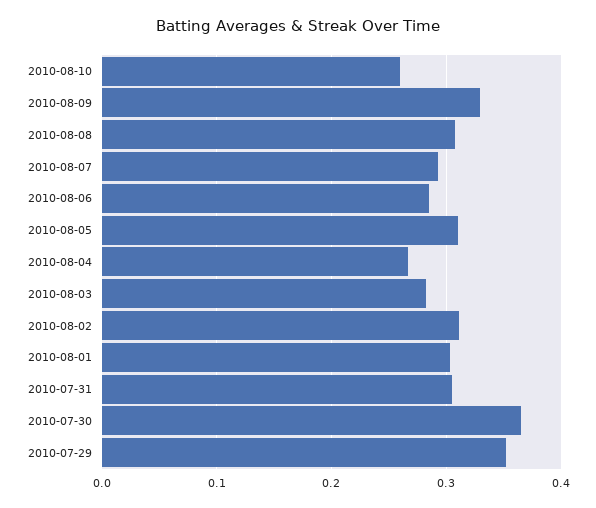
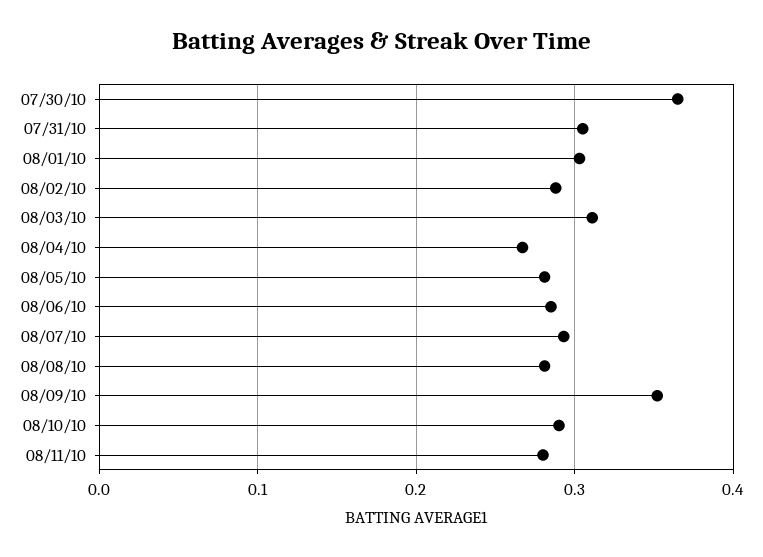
2010-08-10: 0.26 -> 0.29
2010-08-09: 0.33 -> 0.35
2010-08-08: 0.31 -> 0.28
2010-08-05: 0.31 -> 0.28
2010-08-03: 0.28 -> 0.31
2010-08-02: 0.31 -> 0.29
2010-07-29: 0.35 -> none
08/11/10: none -> 0.28

